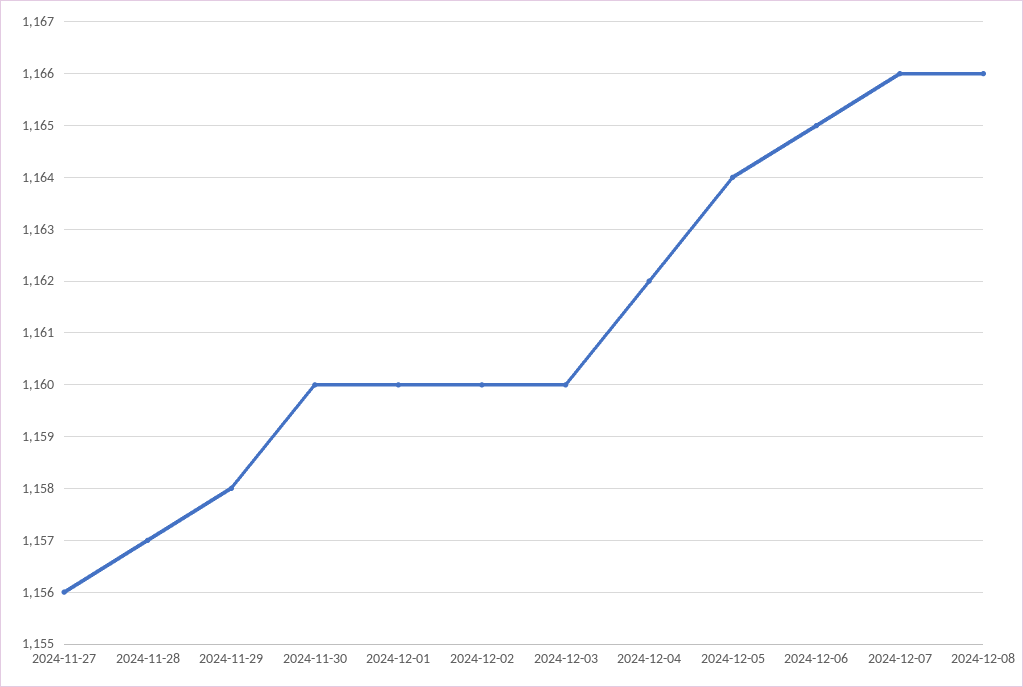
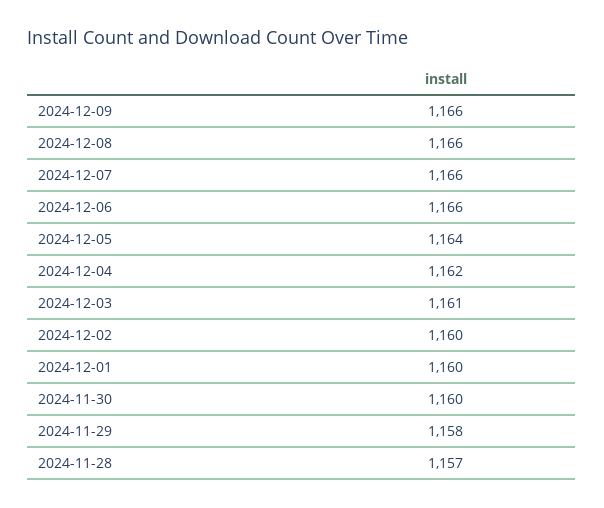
2024-11-27: 1156 -> none
2024-12-03: 1160 -> 1161
2024-12-06: 1165 -> 1166
2024-12-09: none -> 1166

